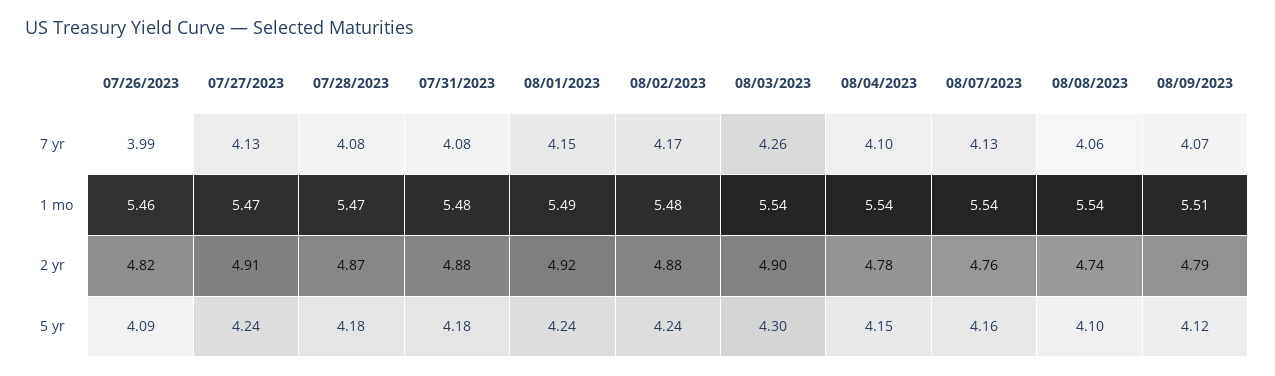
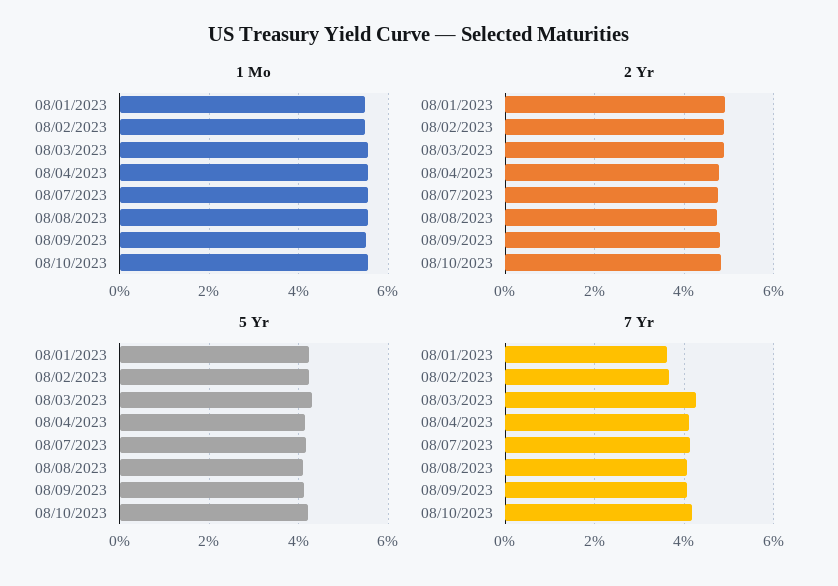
7 yr, 07/26/2023: 3.99 -> none
7 yr, 07/27/2023: 4.13 -> none
7 yr, 07/28/2023: 4.08 -> none
7 yr, 07/31/2023: 4.08 -> none
7 yr, 08/01/2023: 4.15 -> 3.6
7 yr, 08/02/2023: 4.17 -> 3.6
1 mo, 07/26/2023: 5.46 -> none
1 mo, 07/27/2023: 5.47 -> none
1 mo, 07/28/2023: 5.47 -> none
1 mo, 07/31/2023: 5.48 -> none
2 yr, 07/26/2023: 4.82 -> none
2 yr, 07/27/2023: 4.91 -> none
2 yr, 07/28/2023: 4.87 -> none
2 yr, 07/31/2023: 4.88 -> none
5 yr, 07/26/2023: 4.09 -> none
5 yr, 07/27/2023: 4.24 -> none
5 yr, 07/28/2023: 4.18 -> none
5 yr, 07/31/2023: 4.18 -> none
1 mo, 08/10/2023: none -> 5.6
2 yr, 08/10/2023: none -> 4.8
5 yr, 08/10/2023: none -> 4.2
7 yr, 08/10/2023: none -> 4.2

